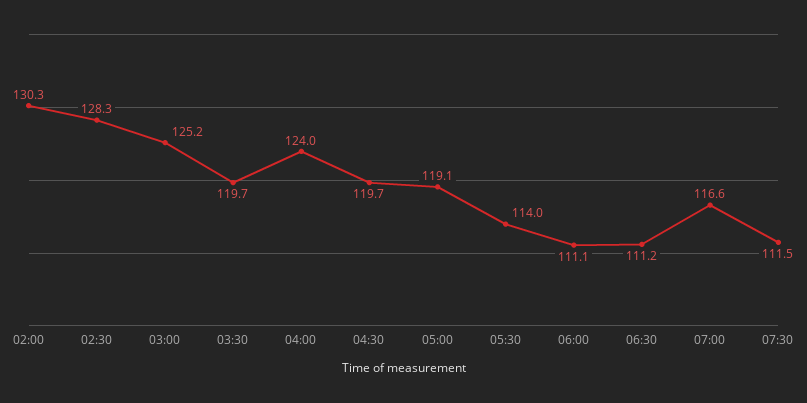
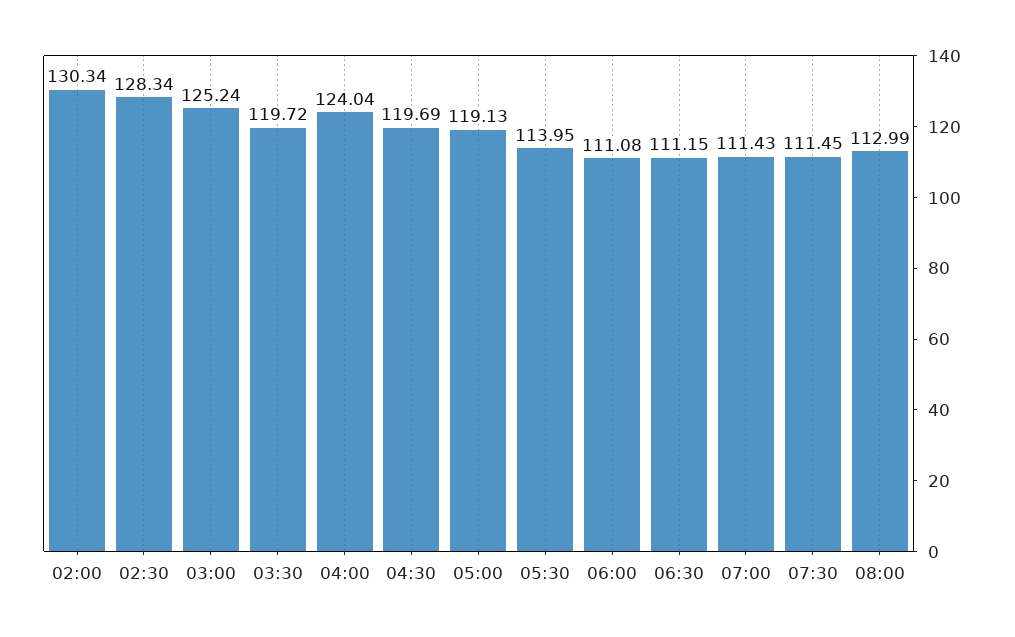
07:00: 116.6 -> 111.43
08:00: none -> 112.99

